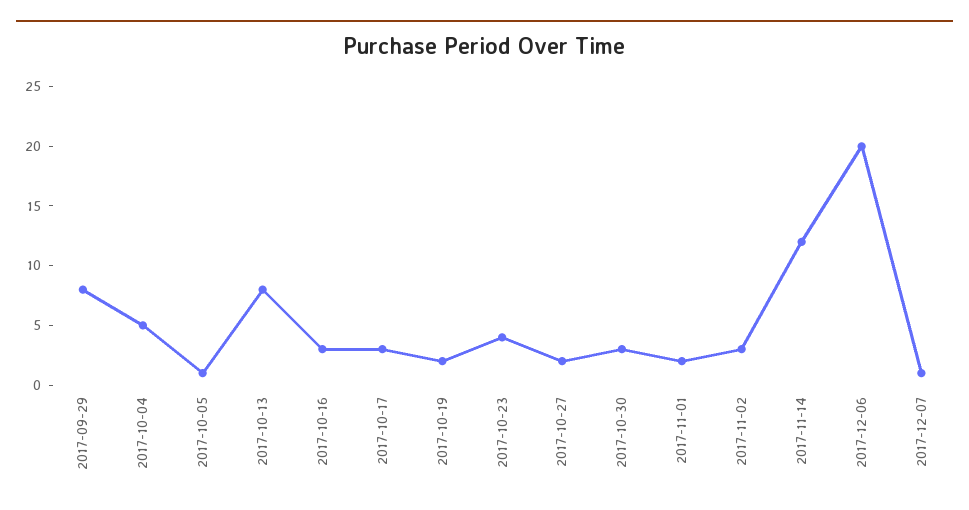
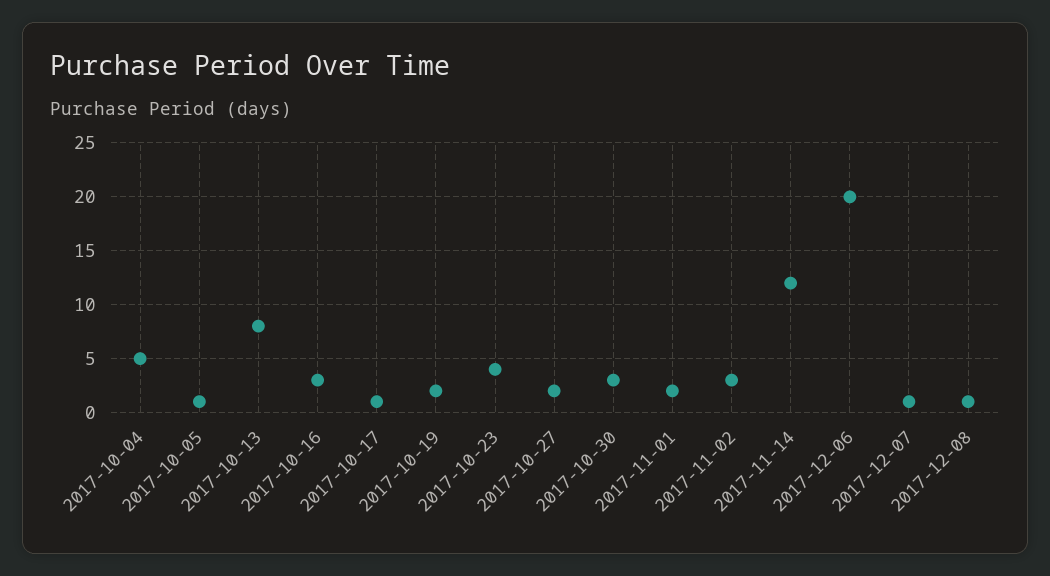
2017-09-29: 8 -> none
2017-10-17: 3 -> 1
2017-12-08: none -> 1

